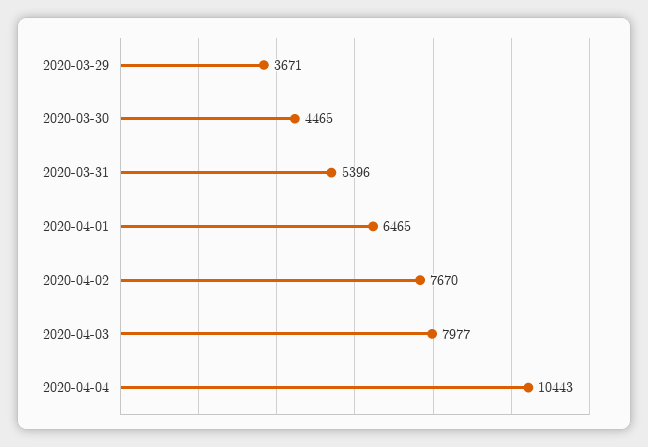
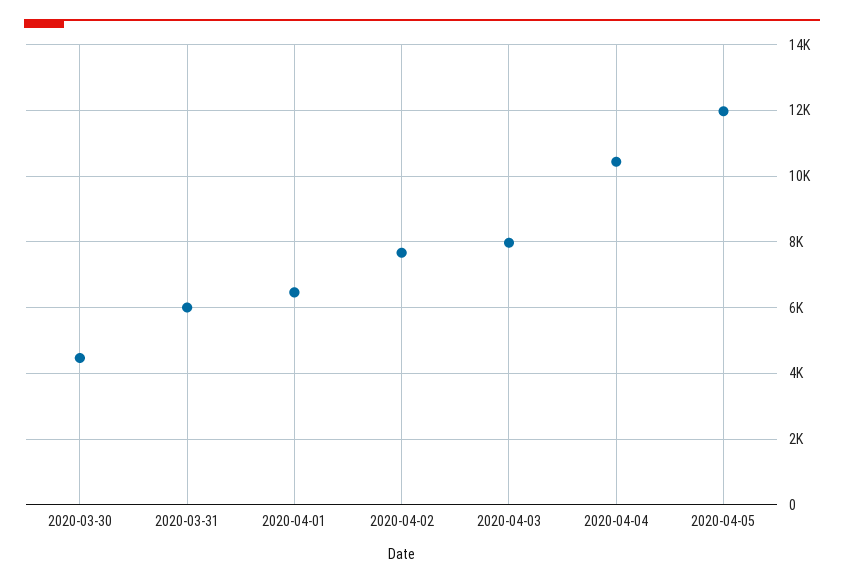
2020-03-29: 3671 -> none
2020-03-31: 5396 -> 6000
2020-04-05: none -> 12000

